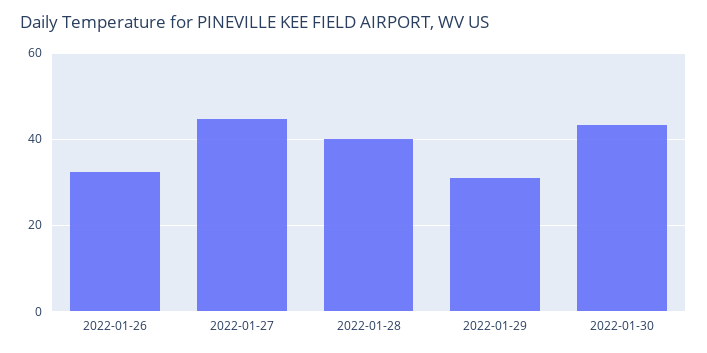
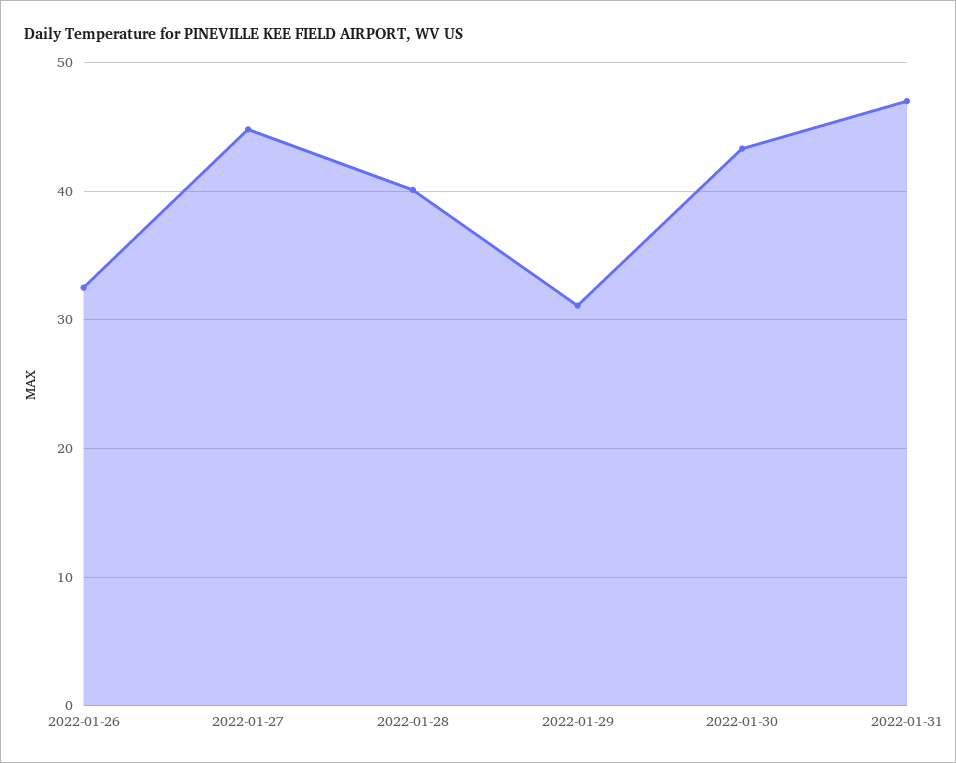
2022-01-31: none -> 47

